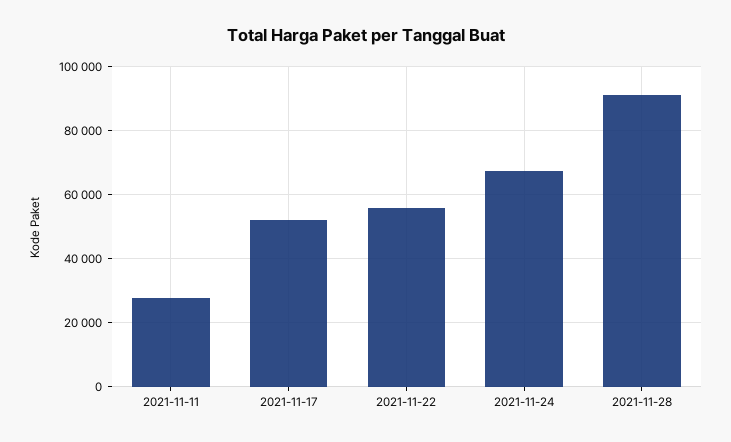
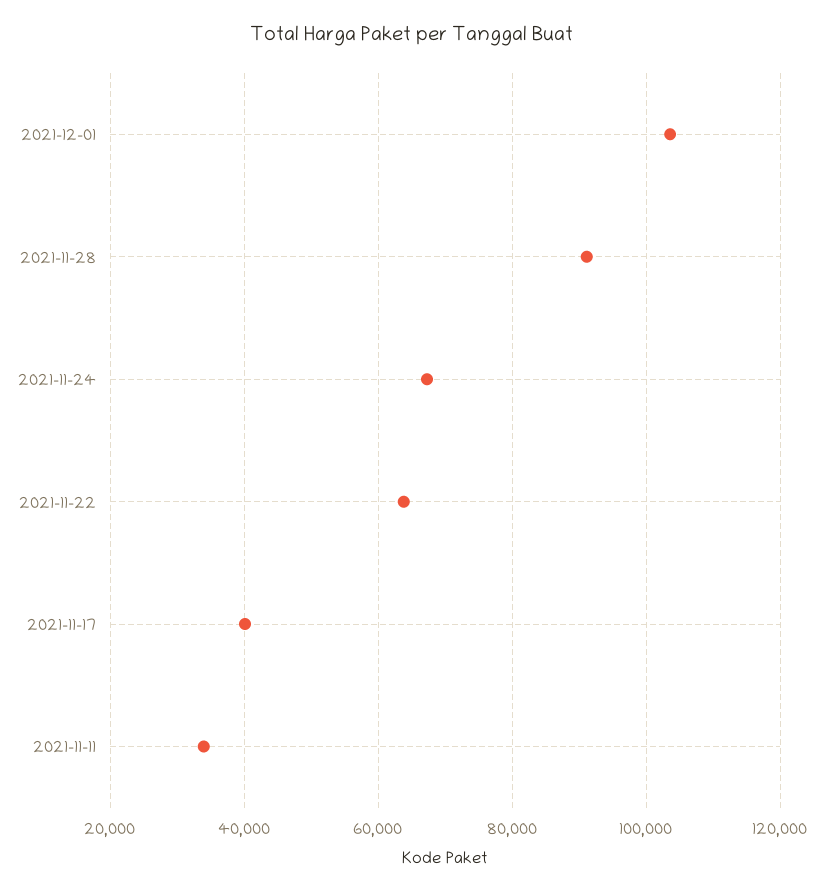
2021-11-11: 28000 -> 34000
2021-11-17: 52000 -> 40000
2021-11-22: 56000 -> 64000
2021-12-01: none -> 104000

